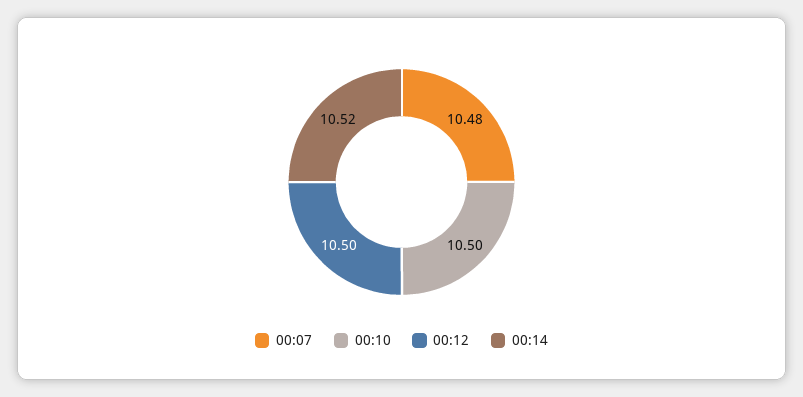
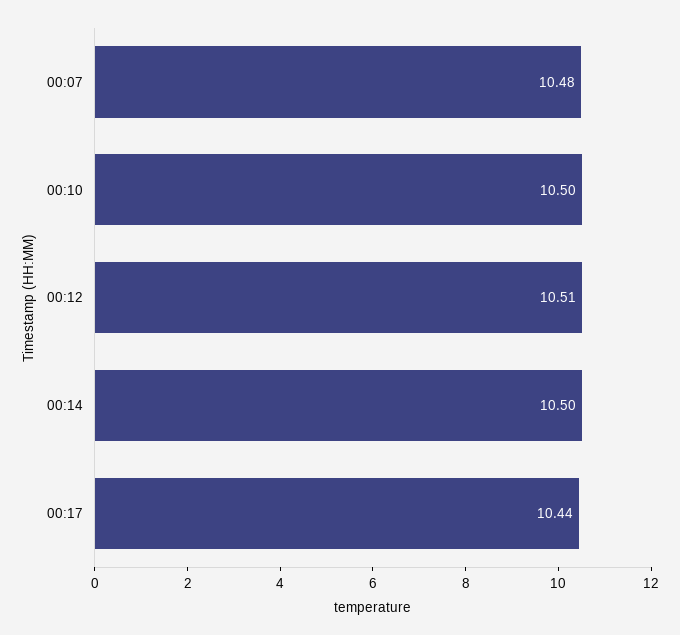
00:12: 10.5 -> 10.51
00:14: 10.52 -> 10.5
00:17: none -> 10.44

